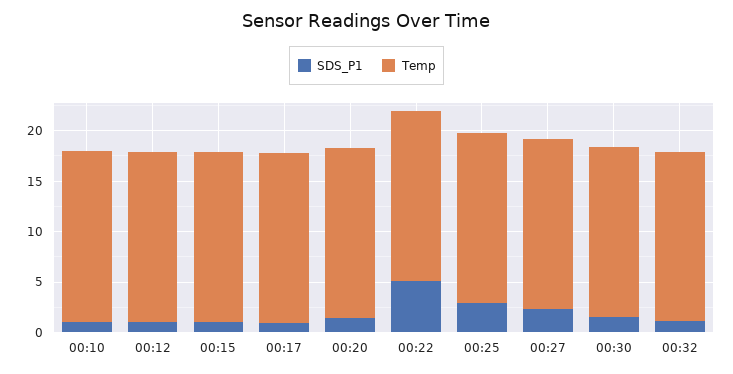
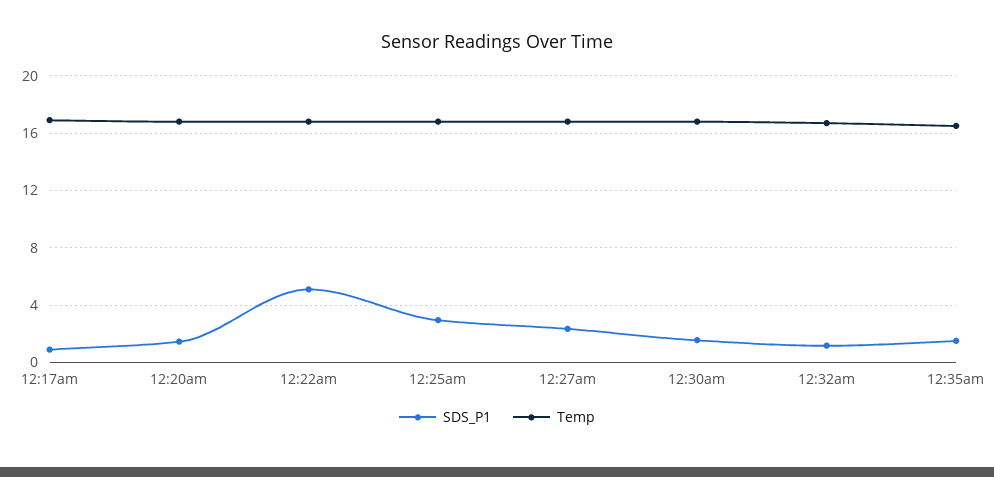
SDS_P1, 00:10: 1 -> none
Temp, 00:10: 17 -> none
SDS_P1, 00:12: 1 -> none
Temp, 00:12: 17 -> none
SDS_P1, 00:15: 1 -> none
Temp, 00:15: 17 -> none
SDS_P1, 12:35am: none -> 1.5
Temp, 12:35am: none -> 16.5

